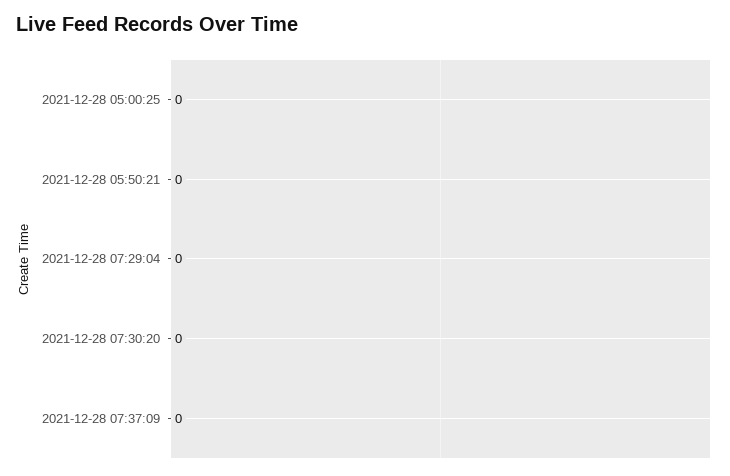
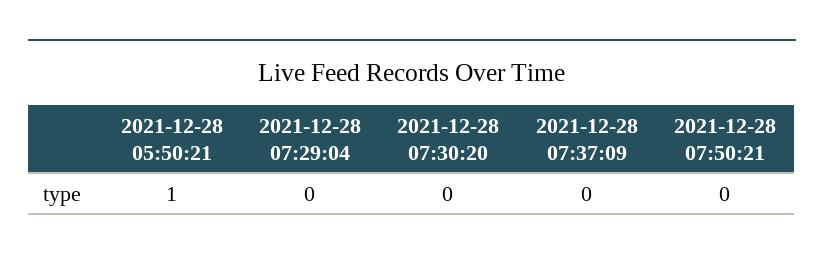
2021-12-28 05:00:25: 0 -> none
2021-12-28 05:50:21: 0 -> 1
2021-12-28 07:50:21: none -> 0

